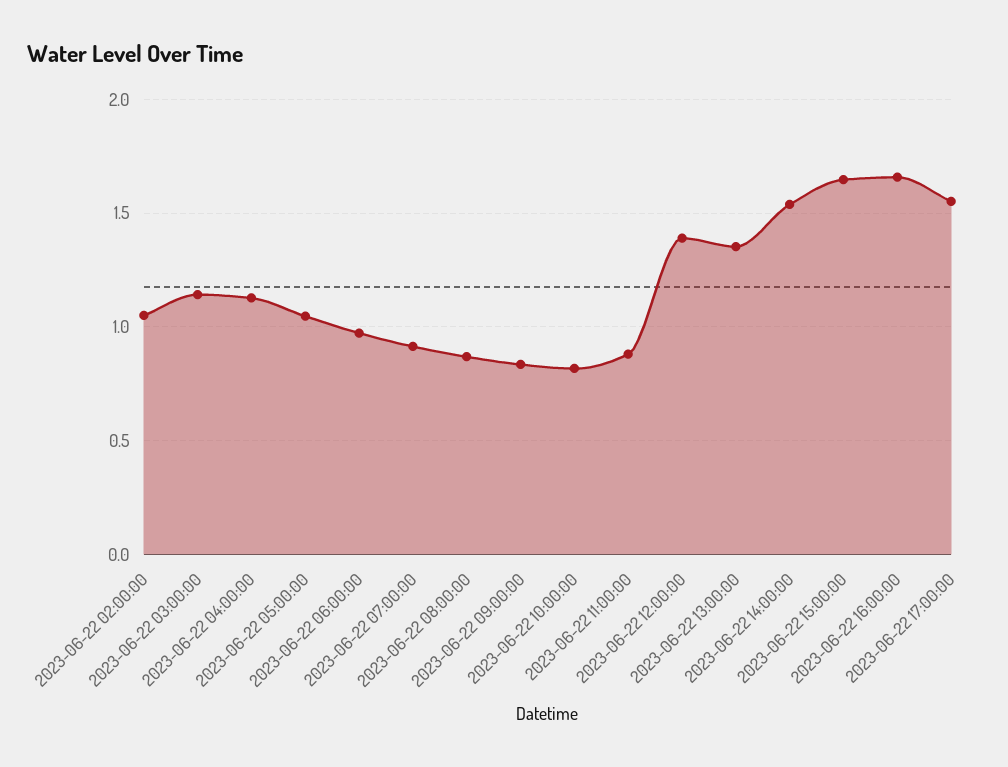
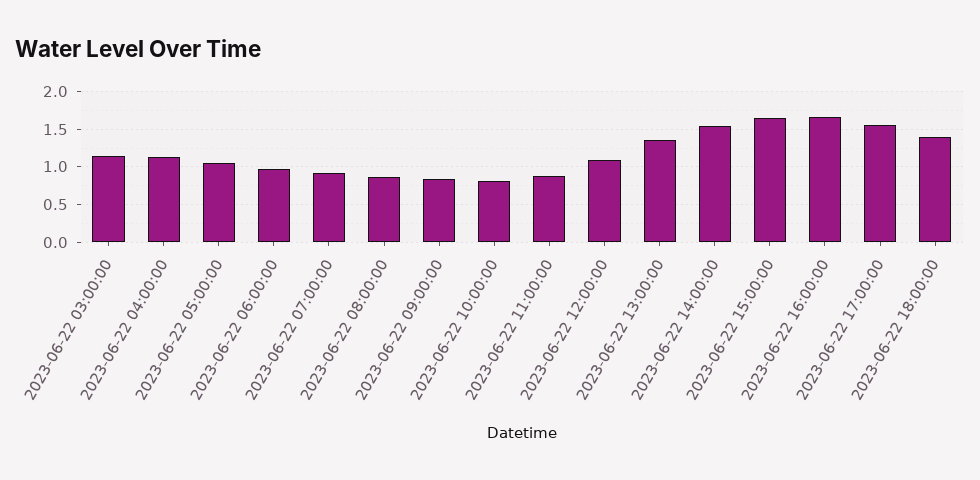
2023-06-22 02:00:00: 1.05 -> none
2023-06-22 12:00:00: 1.4 -> 1.1
2023-06-22 18:00:00: none -> 1.4

